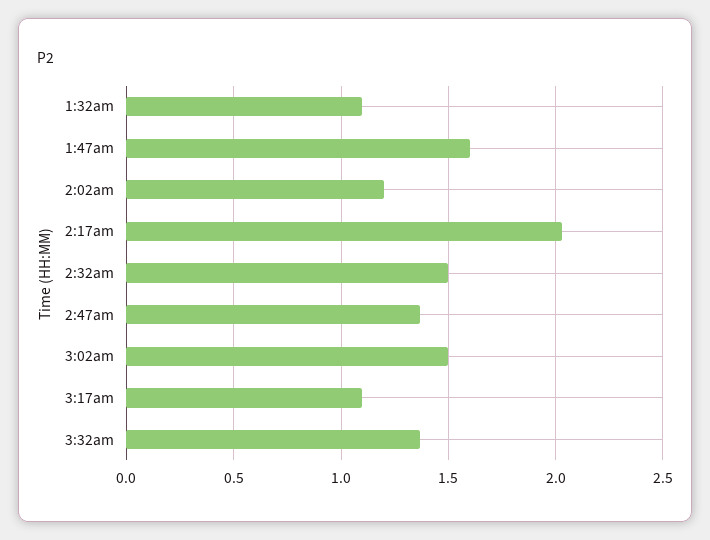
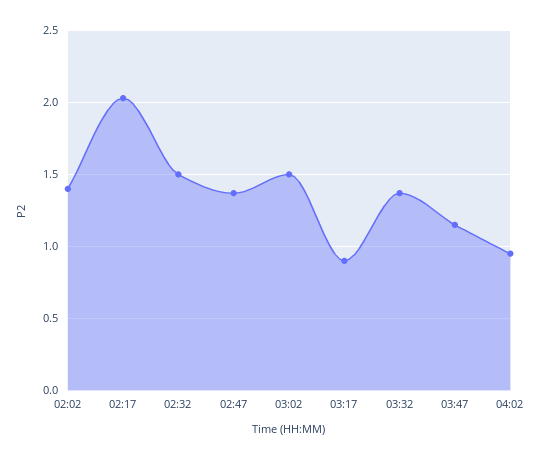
1:32am: 1.1 -> none
1:47am: 1.6 -> none
2:02am: 1.2 -> 1.4
3:17am: 1.1 -> 0.9
03:47: none -> 1.15
04:02: none -> 0.95

